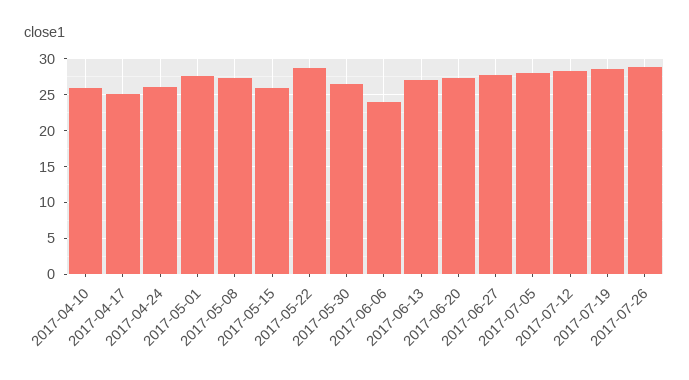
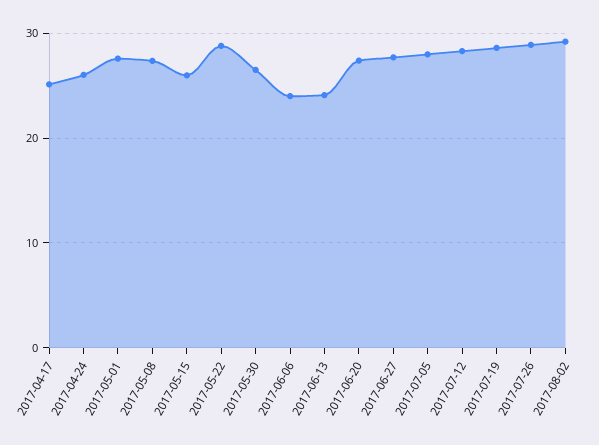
2017-04-10: 26 -> none
2017-06-13: 27 -> 24
2017-08-02: none -> 29

